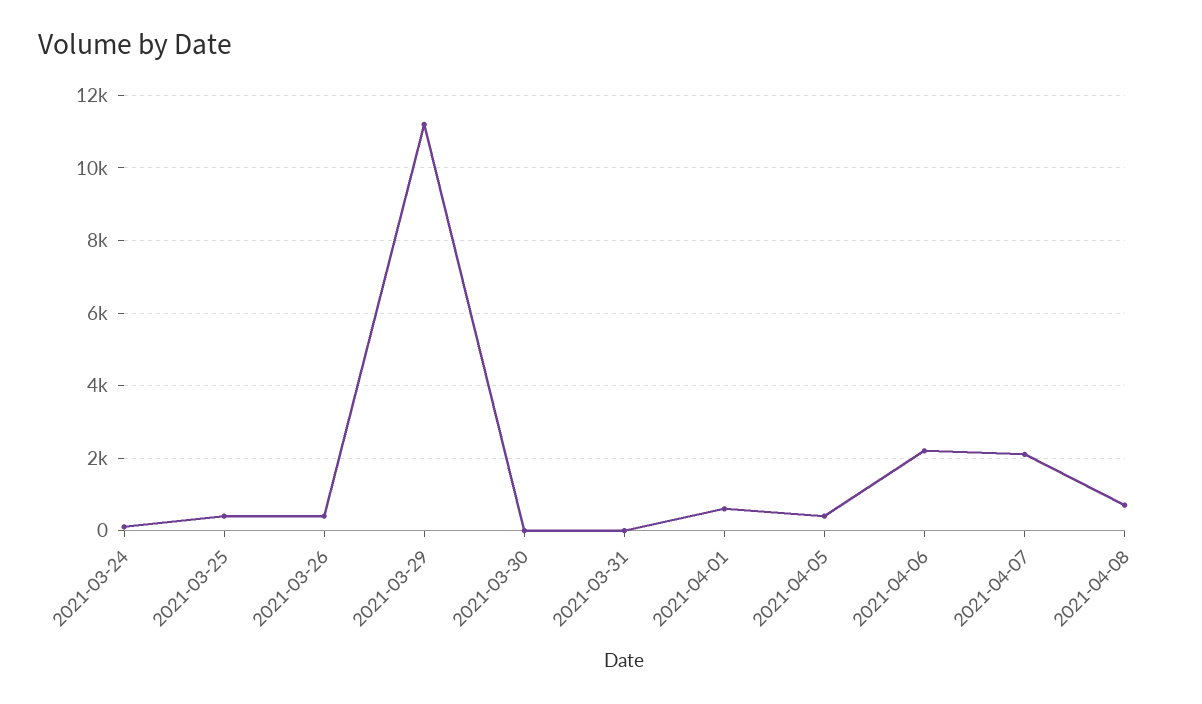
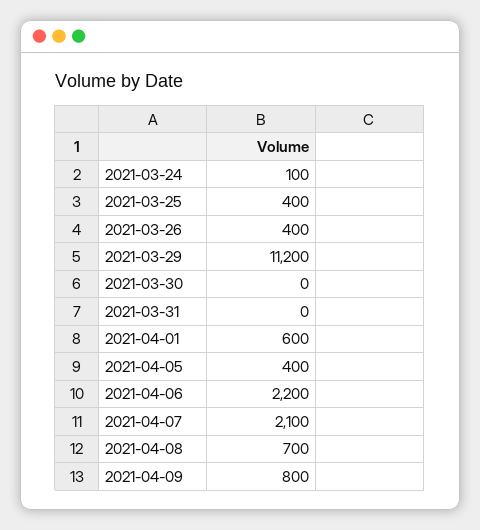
2021-04-09: none -> 800

